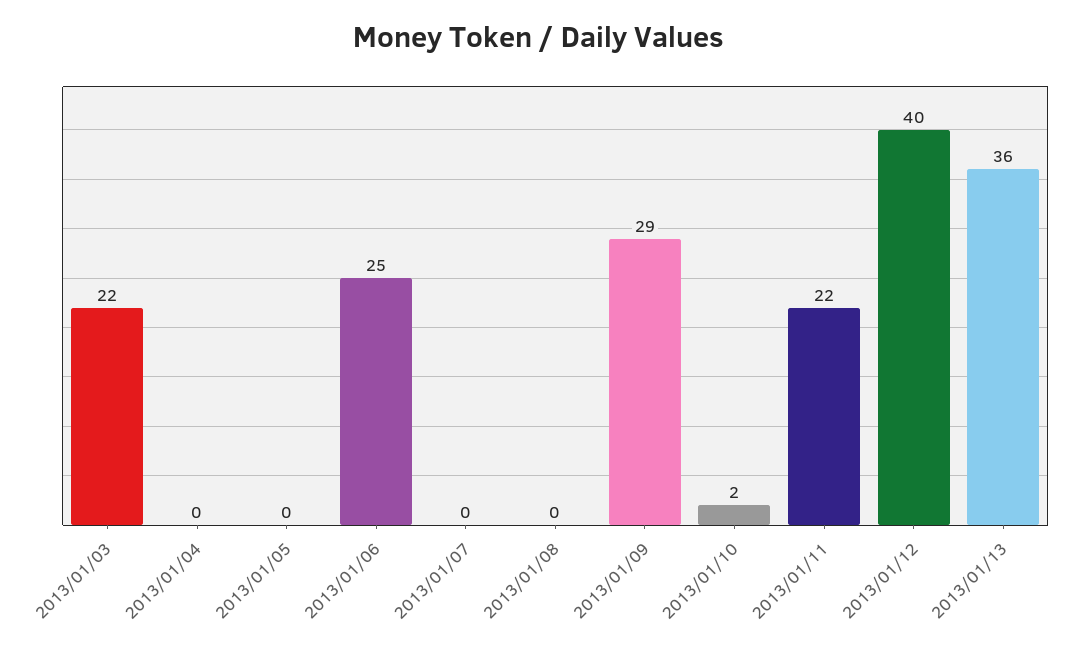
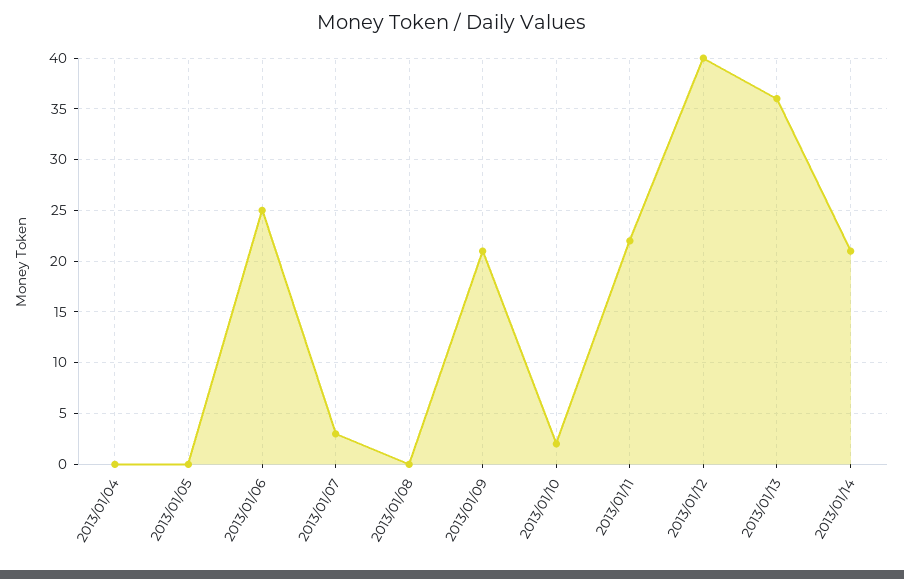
2013/01/03: 22 -> none
2013/01/07: 0 -> 3
2013/01/09: 29 -> 21
2013/01/14: none -> 21

